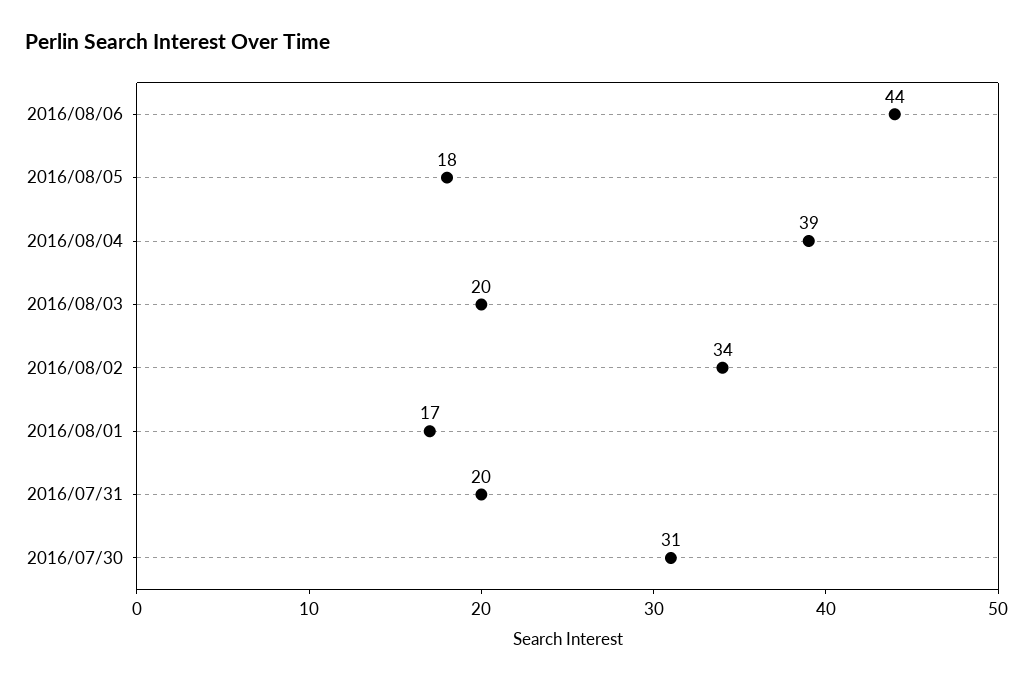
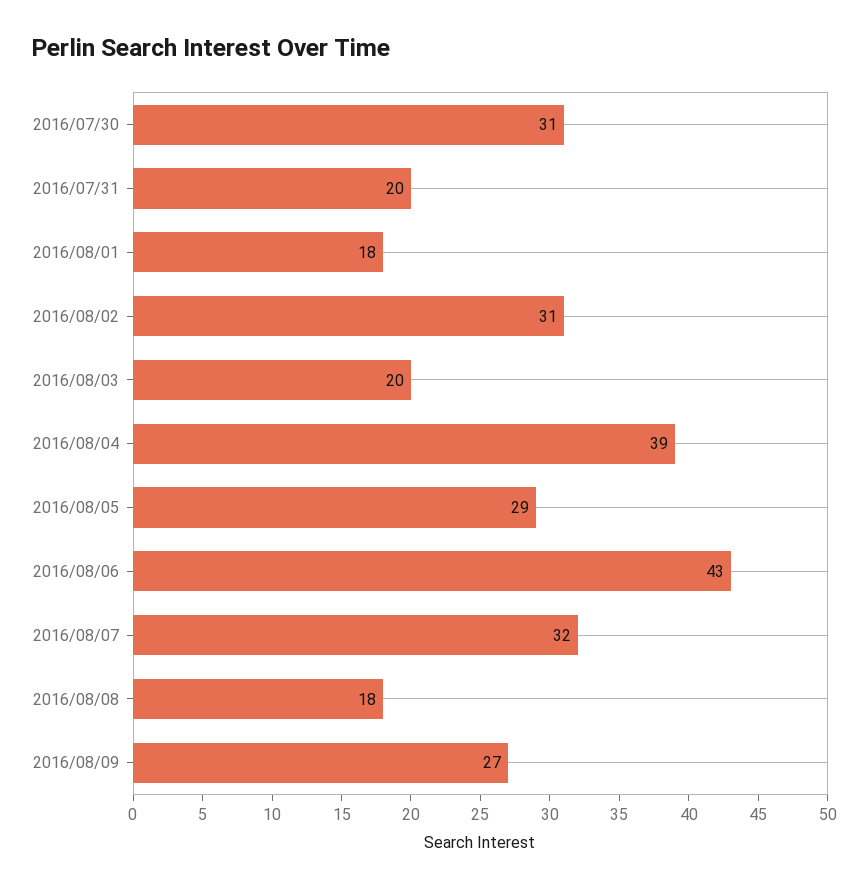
2016/08/06: 44 -> 43
2016/08/05: 18 -> 29
2016/08/02: 34 -> 31
2016/08/01: 17 -> 18
2016/08/07: none -> 32
2016/08/08: none -> 18
2016/08/09: none -> 27

